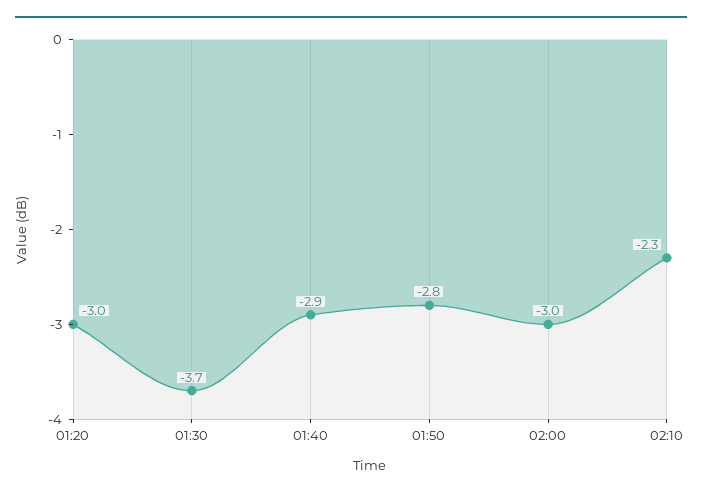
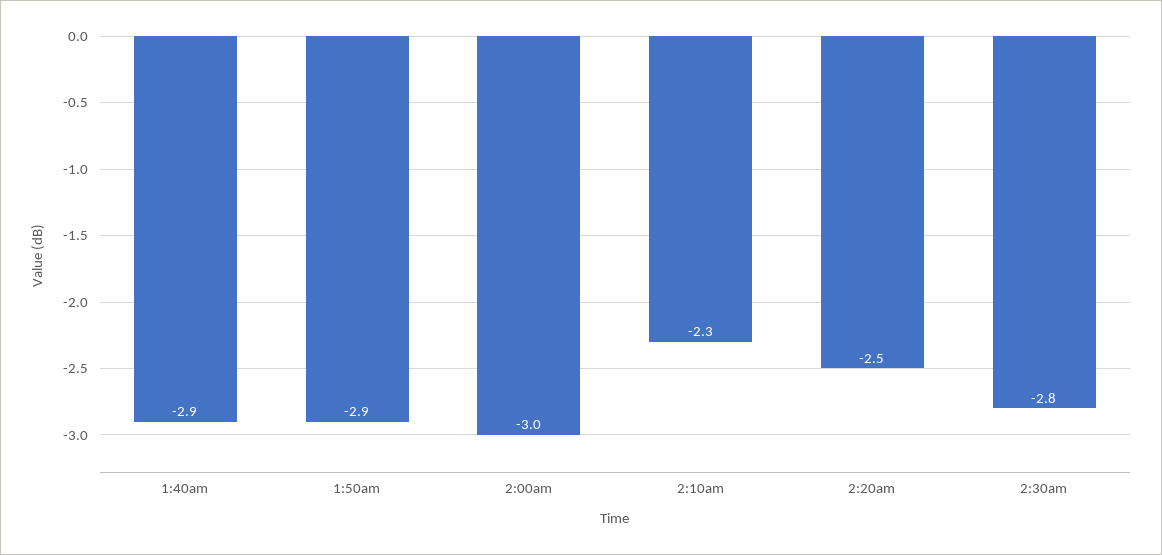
01:20: -3 -> none
01:30: -3.7 -> none
01:50: -2.8 -> -2.9
2:20am: none -> -2.5
2:30am: none -> -2.8

